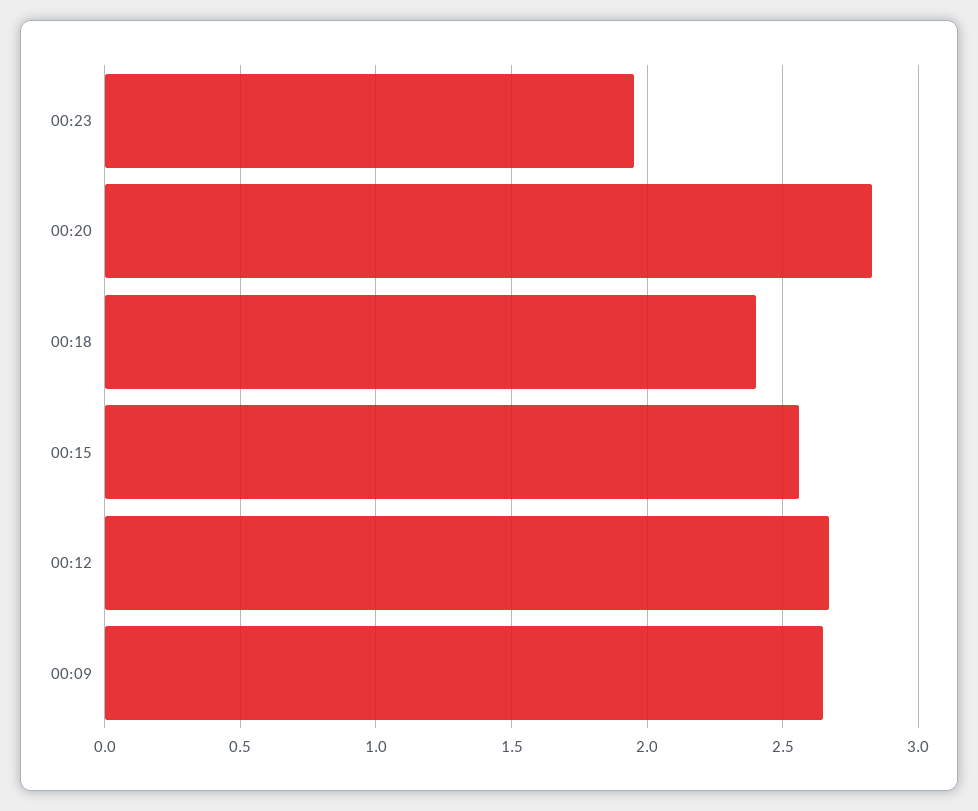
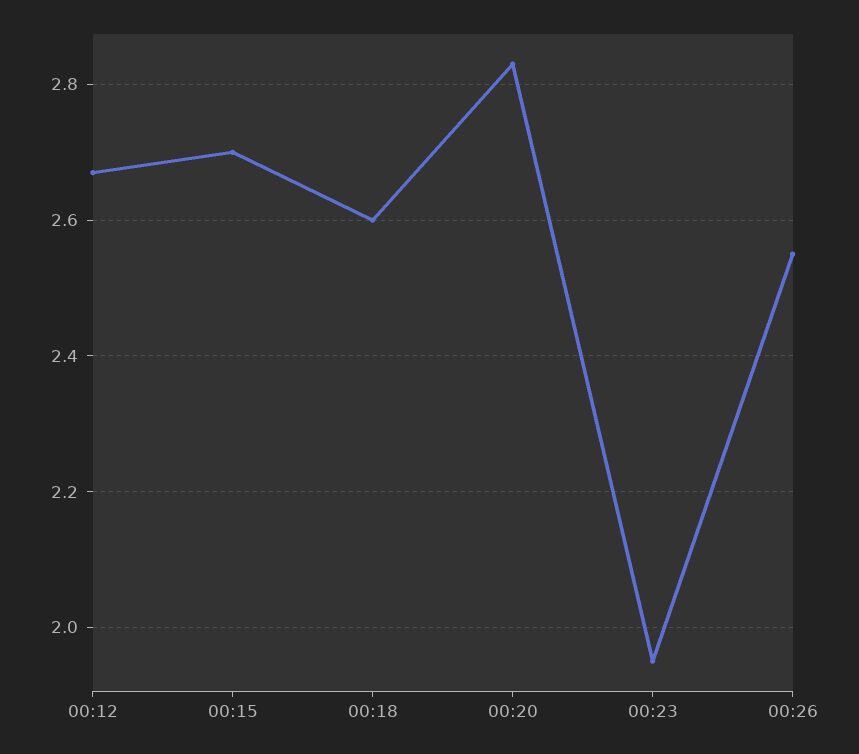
00:18: 2.4 -> 2.6
00:15: 2.55 -> 2.7
00:09: 2.65 -> none
00:26: none -> 2.55

